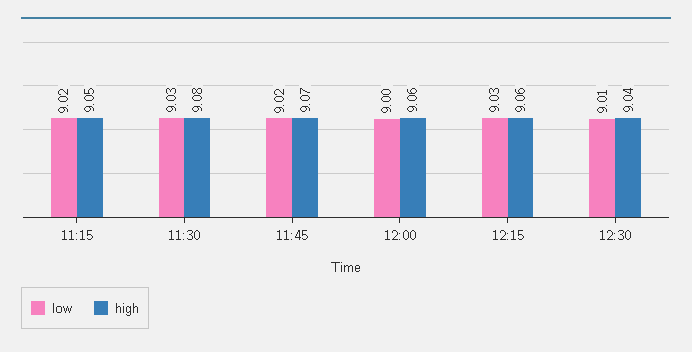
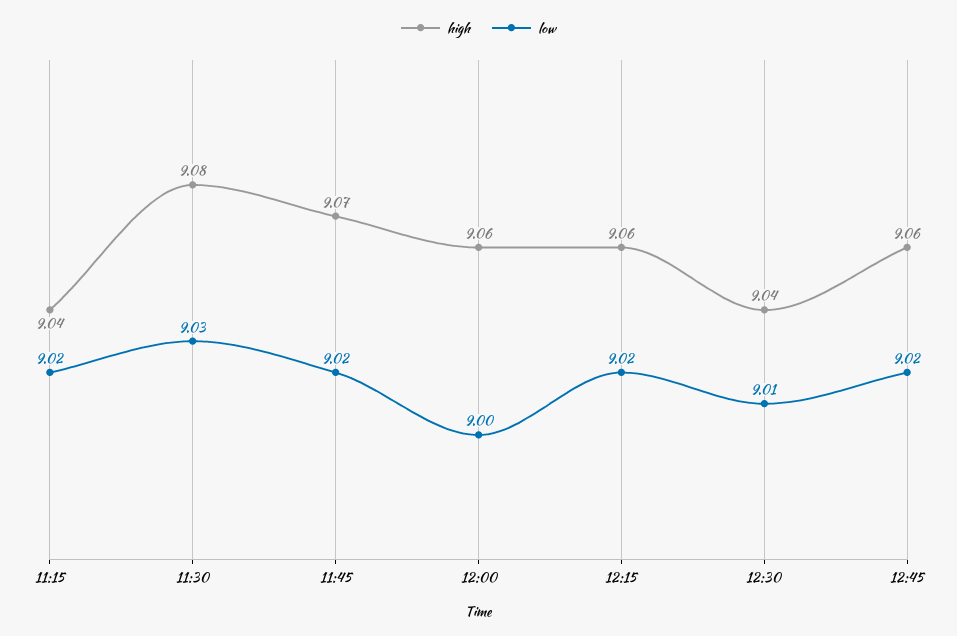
high, 11:15: 9.05 -> 9.04
low, 12:15: 9.03 -> 9.02
high, 12:45: none -> 9.06
low, 12:45: none -> 9.02

